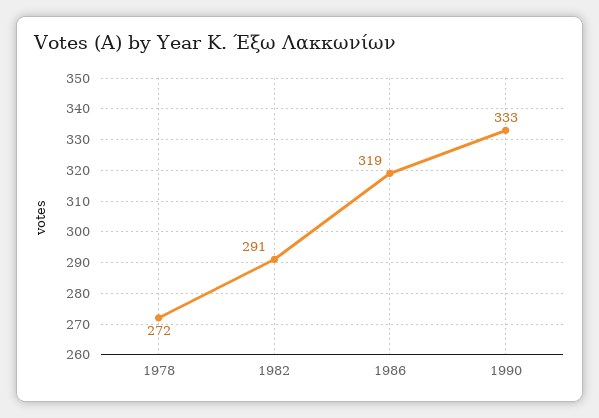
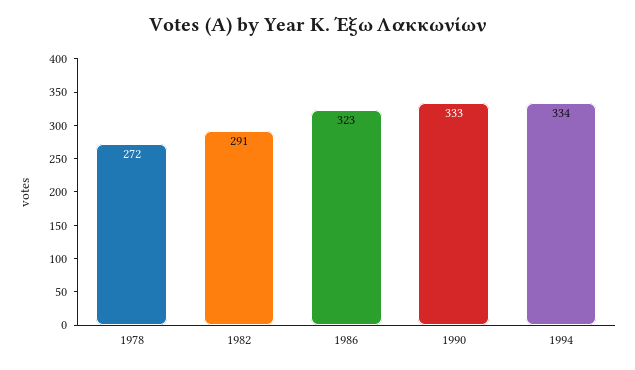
1986: 319 -> 323
1994: none -> 334

